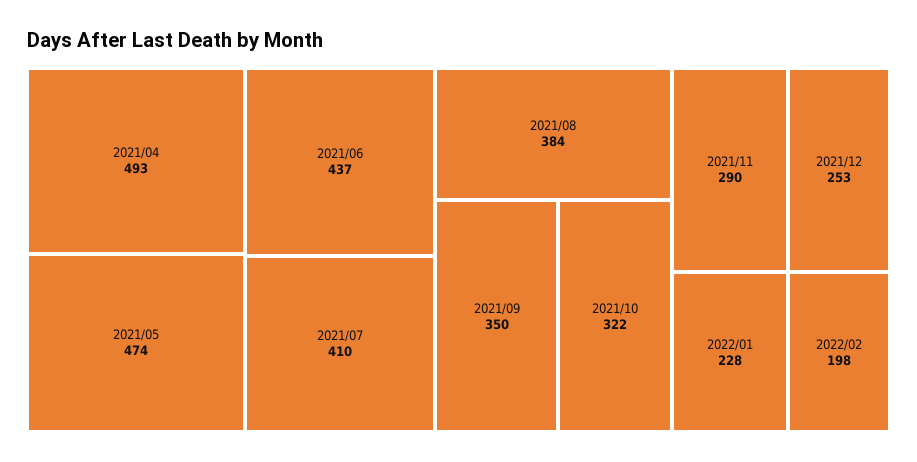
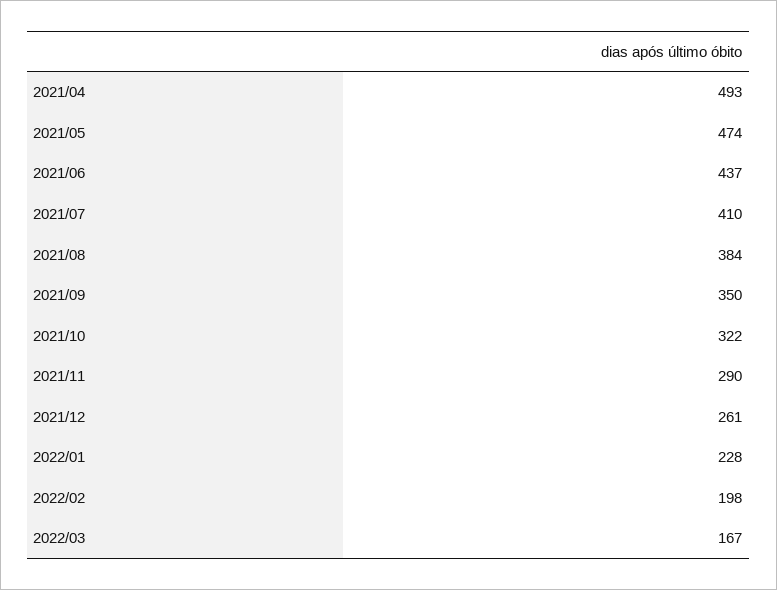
2021/12: 253 -> 261
2022/03: none -> 167

